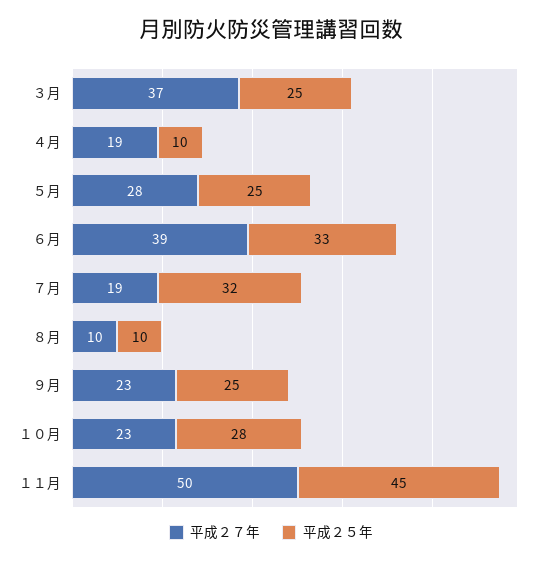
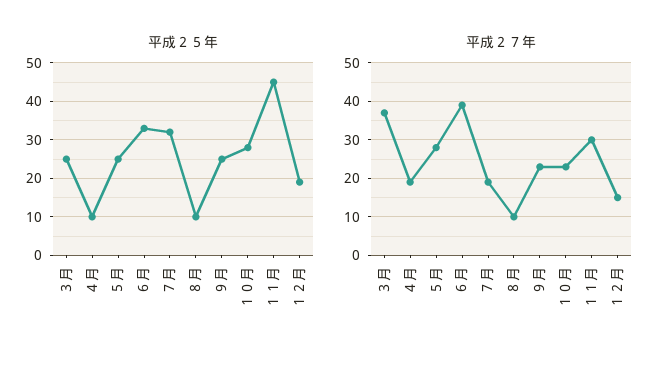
平成２７年, １１月: 50 -> 30
平成２５年, １２月: none -> 20
平成２７年, １２月: none -> 15

